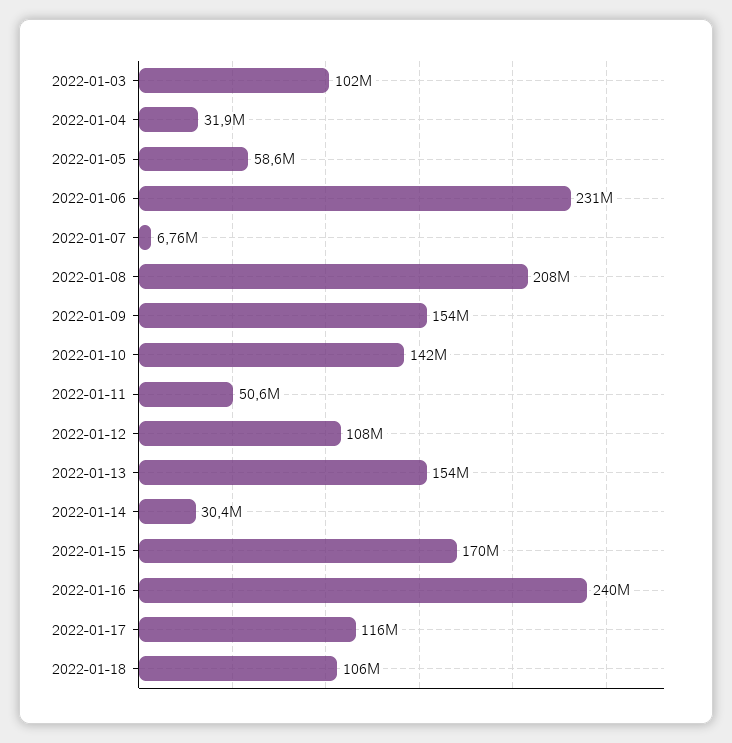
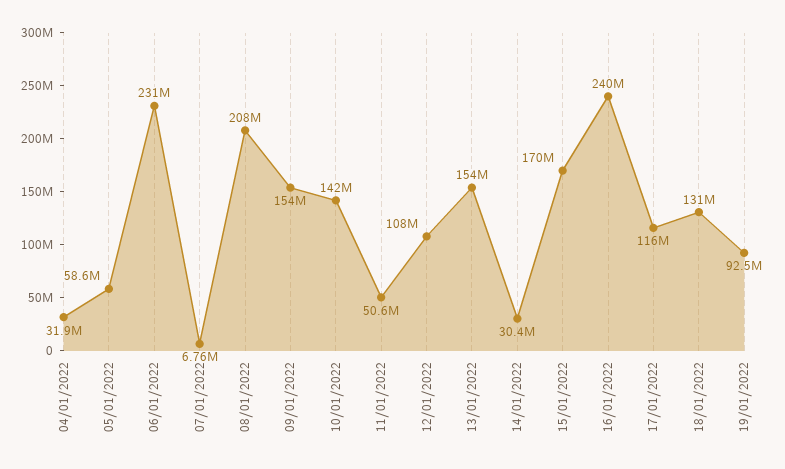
2022-01-03: 102000000 -> none
2022-01-18: 106000000 -> 131000000
19/01/2022: none -> 92500000

